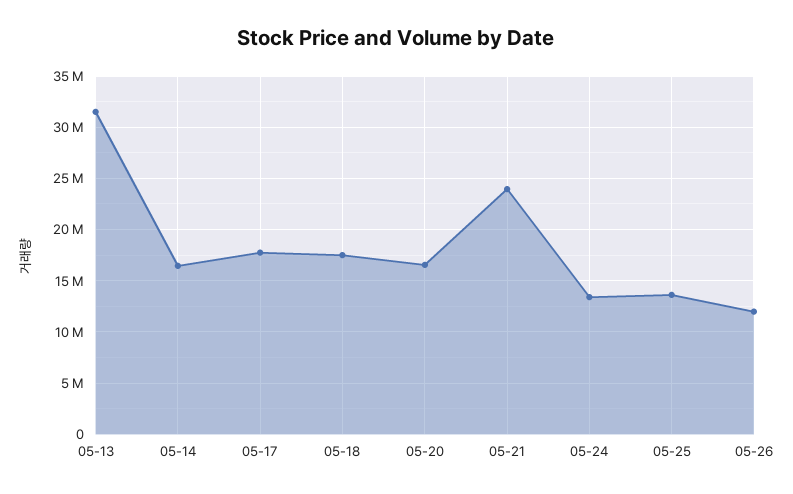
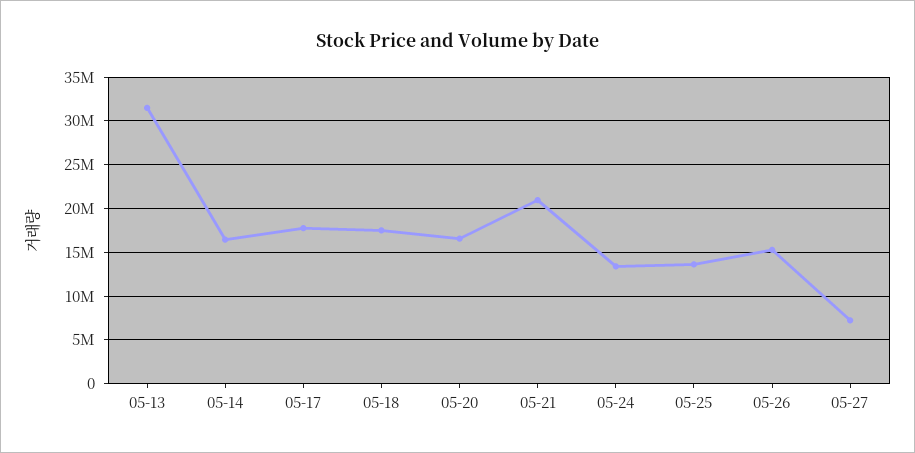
05-21: 24000000 -> 21000000
05-26: 12000000 -> 15000000
05-27: none -> 7000000

